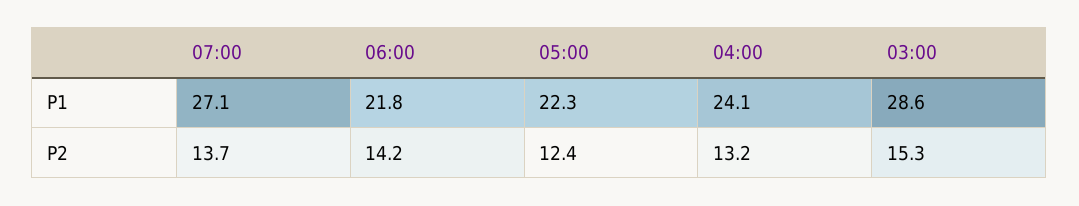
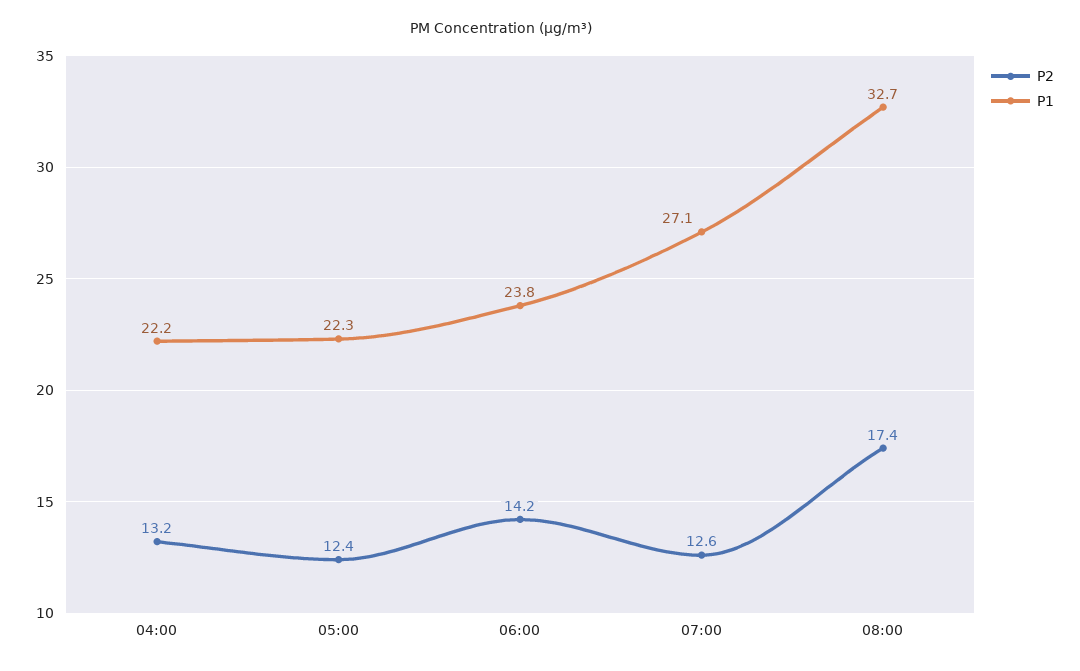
P1, 06:00: 21.8 -> 23.8
P1, 04:00: 24.1 -> 22.2
P1, 03:00: 28.6 -> none
P2, 07:00: 13.7 -> 12.6
P2, 03:00: 15.3 -> none
P2, 08:00: none -> 17.4
P1, 08:00: none -> 32.7

